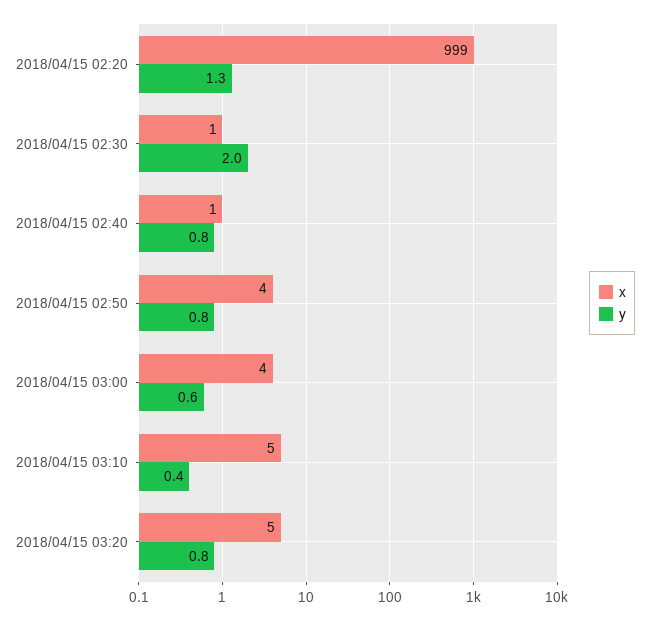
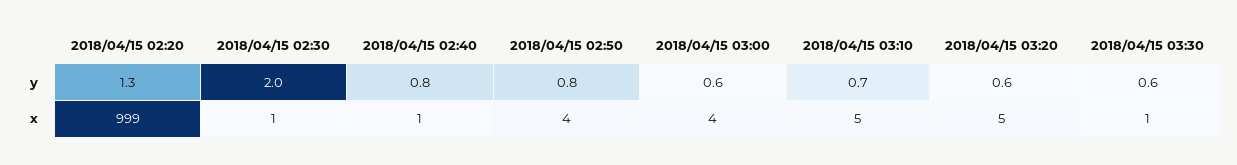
y, 2018/04/15 03:10: 0.4 -> 0.7
y, 2018/04/15 03:20: 0.8 -> 0.6
y, 2018/04/15 03:30: none -> 0.6
x, 2018/04/15 03:30: none -> 1

